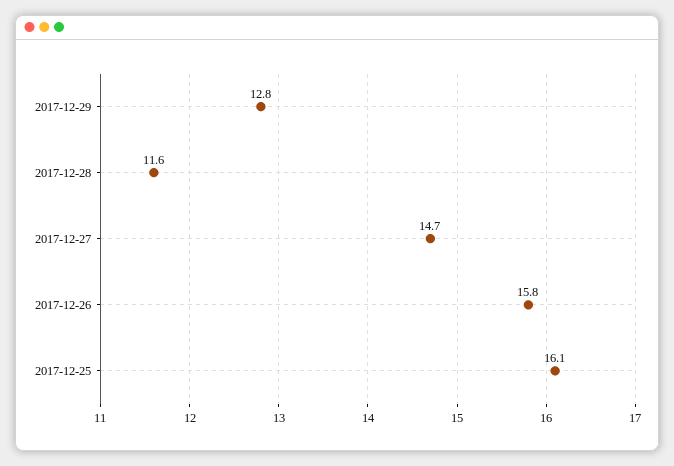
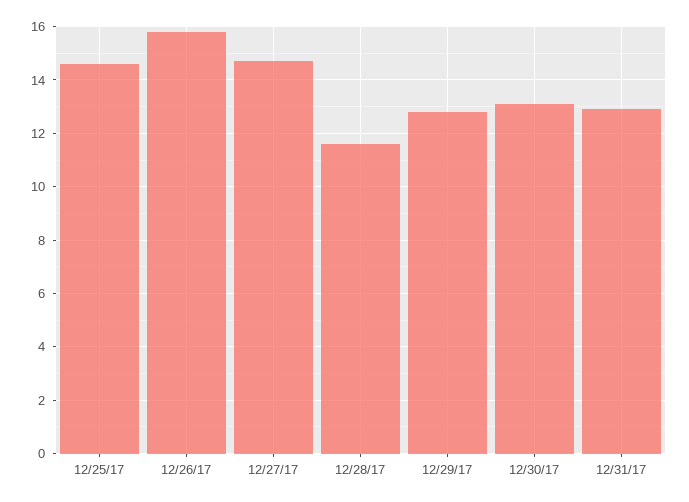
2017-12-25: 16.1 -> 14.5
12/30/17: none -> 13
12/31/17: none -> 13

